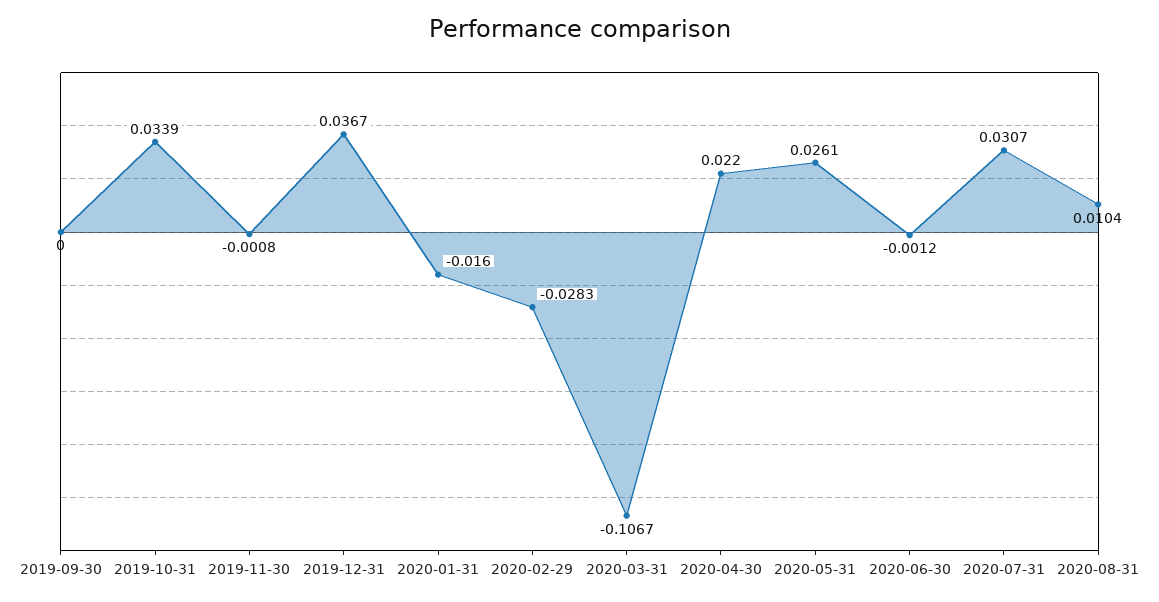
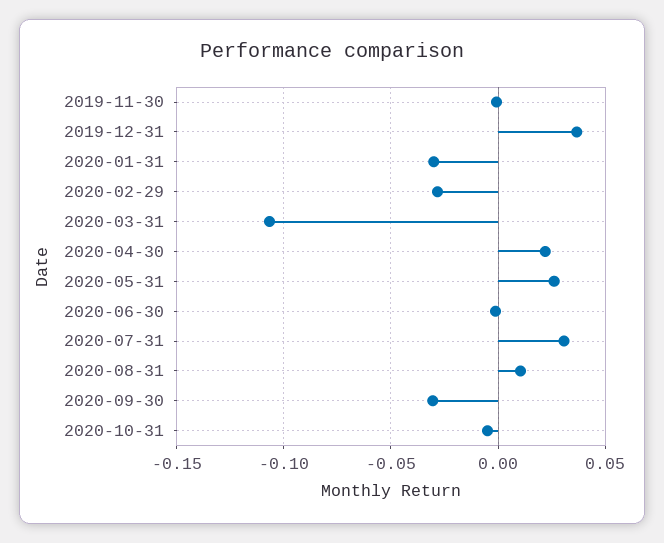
2019-09-30: 0 -> none
2019-10-31: 0.0339 -> none
2020-01-31: -0.016 -> -0.03
2020-09-30: none -> -0.03
2020-10-31: none -> -0.005

